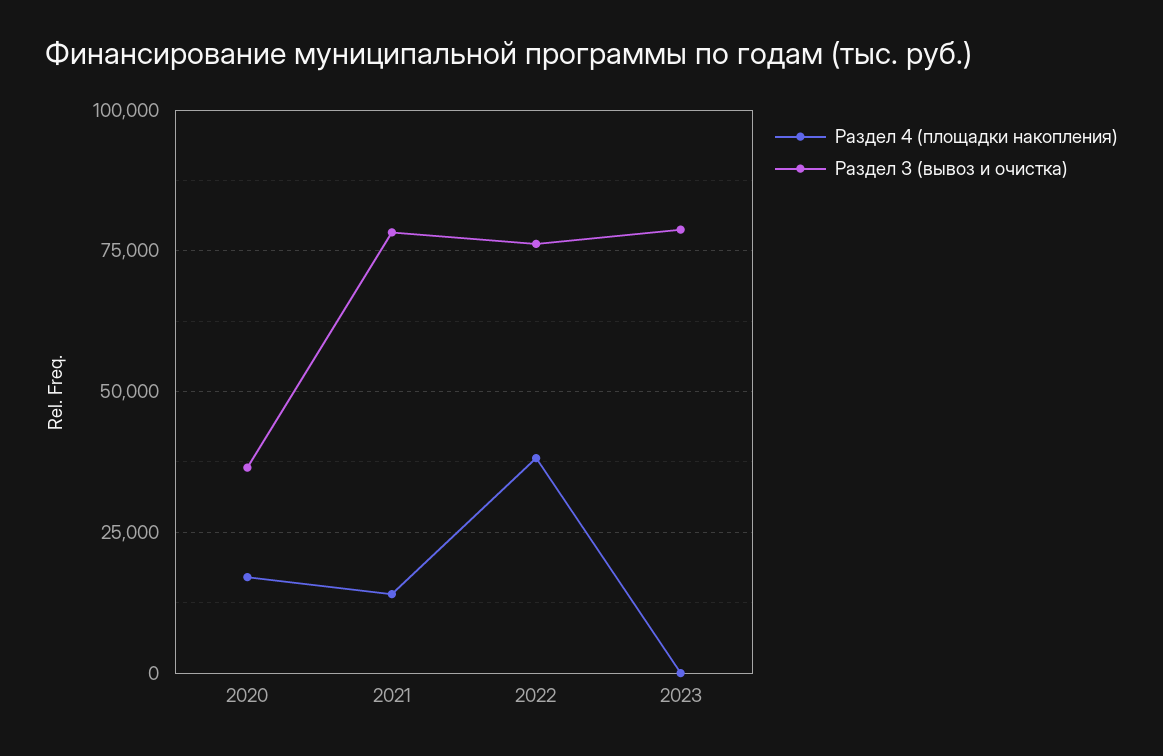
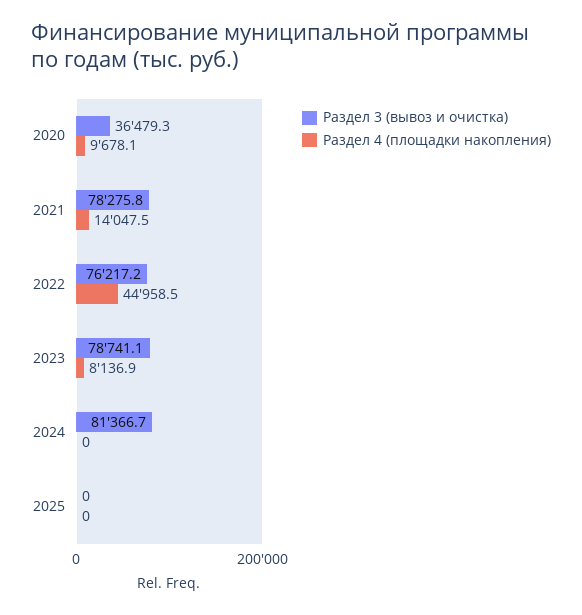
Раздел 4 (площадки накопления), 2020: 17500 -> 9678.1
Раздел 4 (площадки накопления), 2022: 37500 -> 44958.5
Раздел 4 (площадки накопления), 2023: 0 -> 8136.9
Раздел 3 (вывоз и очистка), 2024: none -> 81366.7
Раздел 4 (площадки накопления), 2024: none -> 0
Раздел 3 (вывоз и очистка), 2025: none -> 0
Раздел 4 (площадки накопления), 2025: none -> 0

